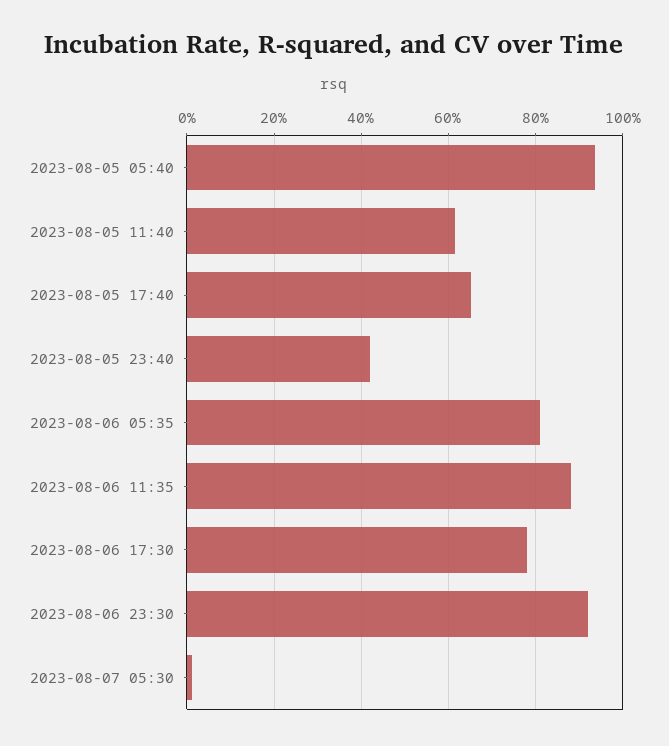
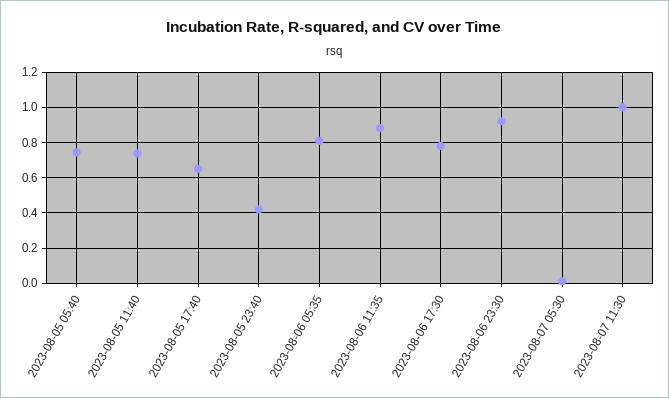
2023-08-05 05:40: 0.94 -> 0.75
2023-08-05 11:40: 0.62 -> 0.75
2023-08-07 11:30: none -> 1

